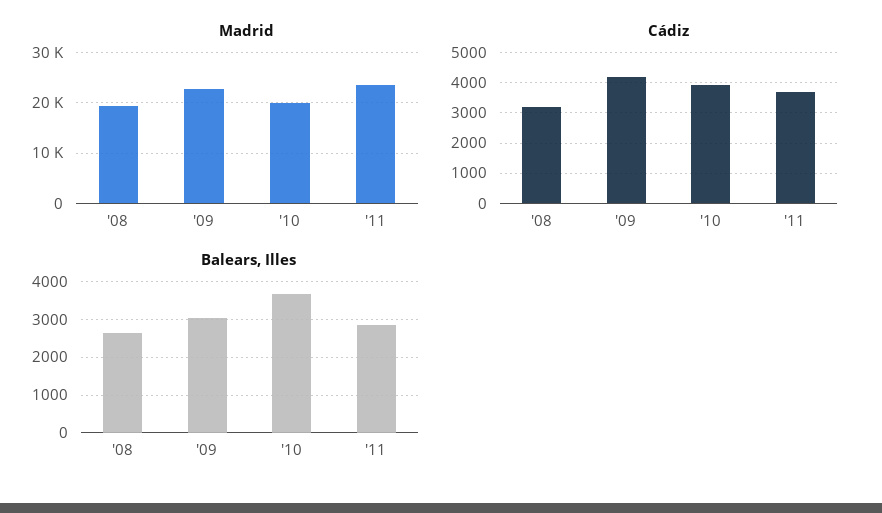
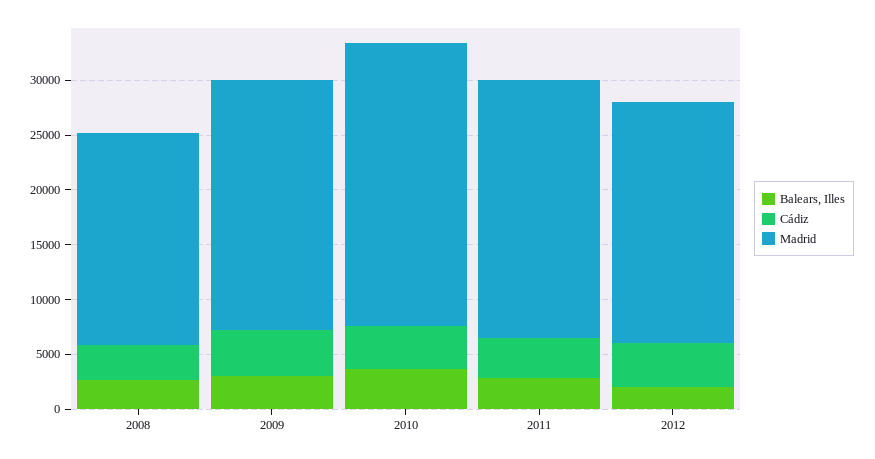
Madrid, '10: 20000 -> 26000
Balears, Illes, 2012: none -> 2000
Cádiz, 2012: none -> 4000
Madrid, 2012: none -> 22000

